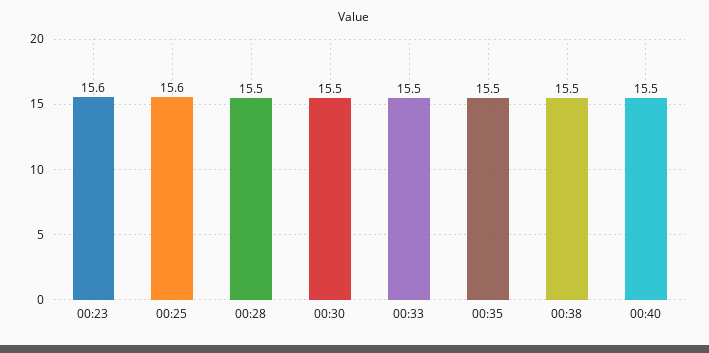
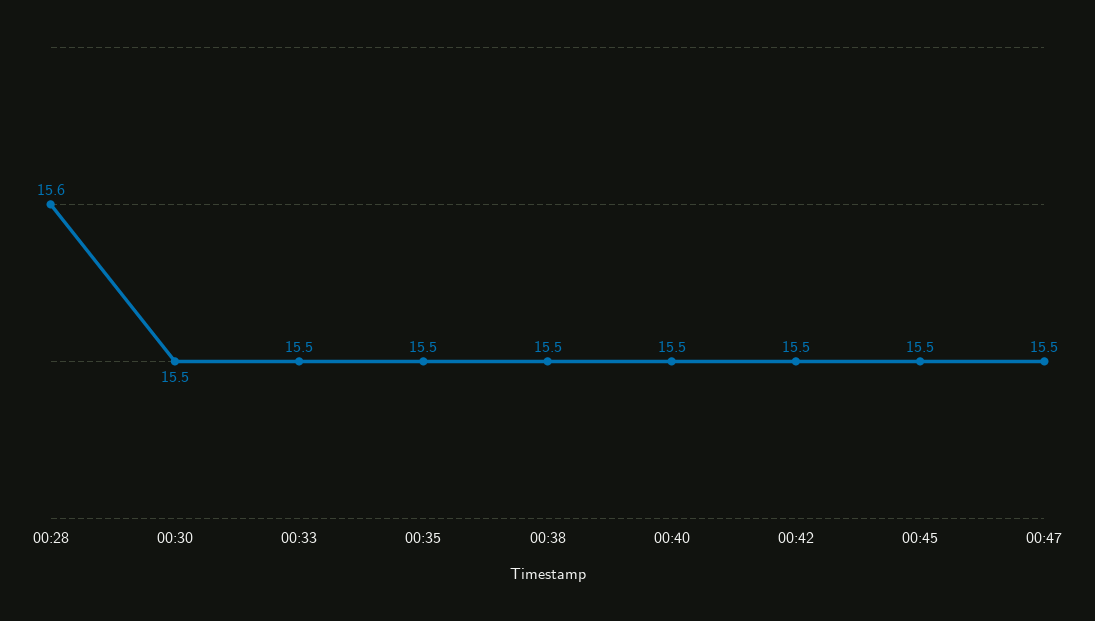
00:23: 15.6 -> none
00:25: 15.6 -> none
00:28: 15.5 -> 15.6
00:42: none -> 15.5
00:45: none -> 15.5
00:47: none -> 15.5

